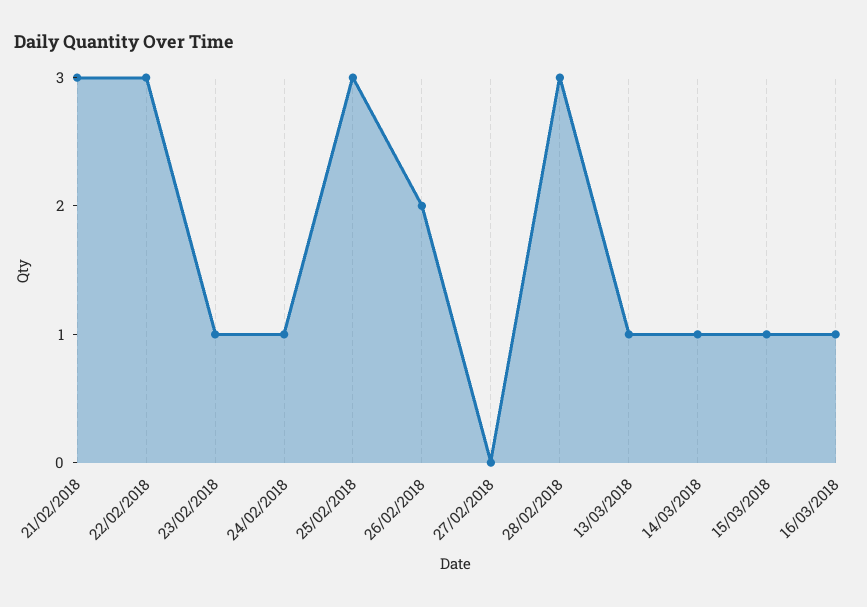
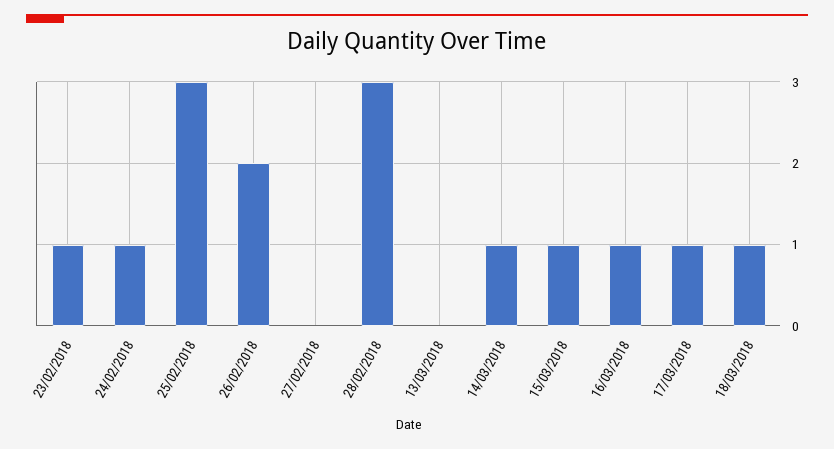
21/02/2018: 3 -> none
22/02/2018: 3 -> none
13/03/2018: 1 -> 0
17/03/2018: none -> 1
18/03/2018: none -> 1

